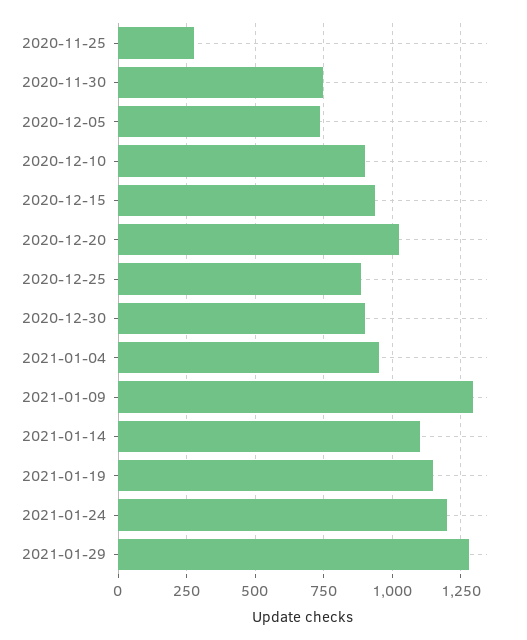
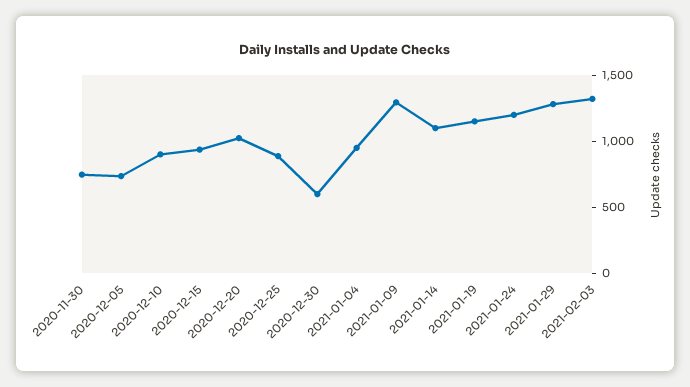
2020-11-25: 275 -> none
2020-12-30: 900 -> 600
2021-02-03: none -> 1300

